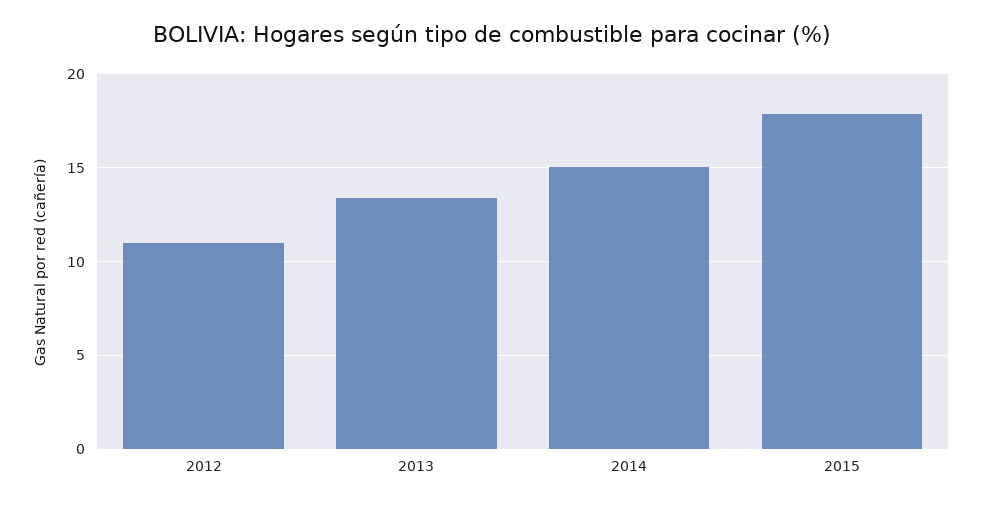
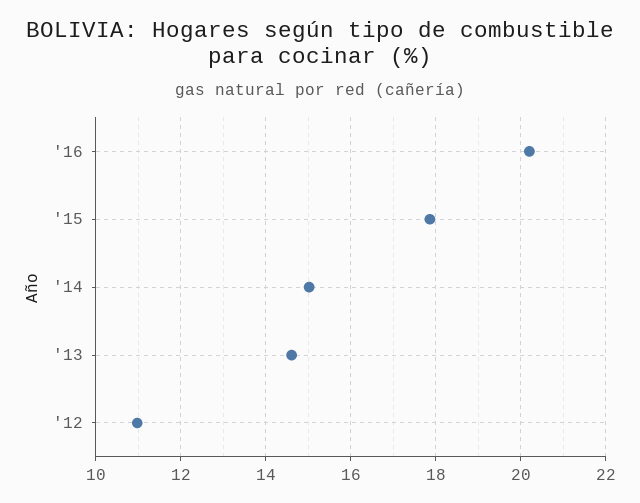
2013: 13.5 -> 14.6
'16: none -> 20.2

